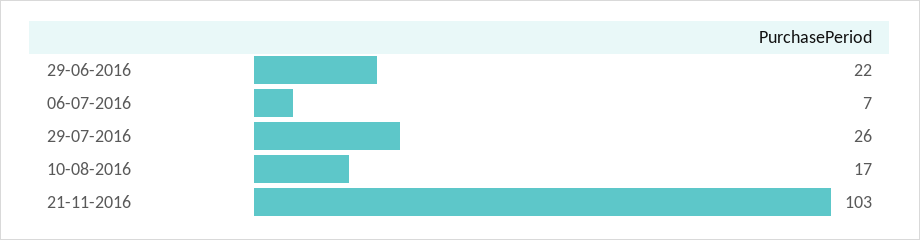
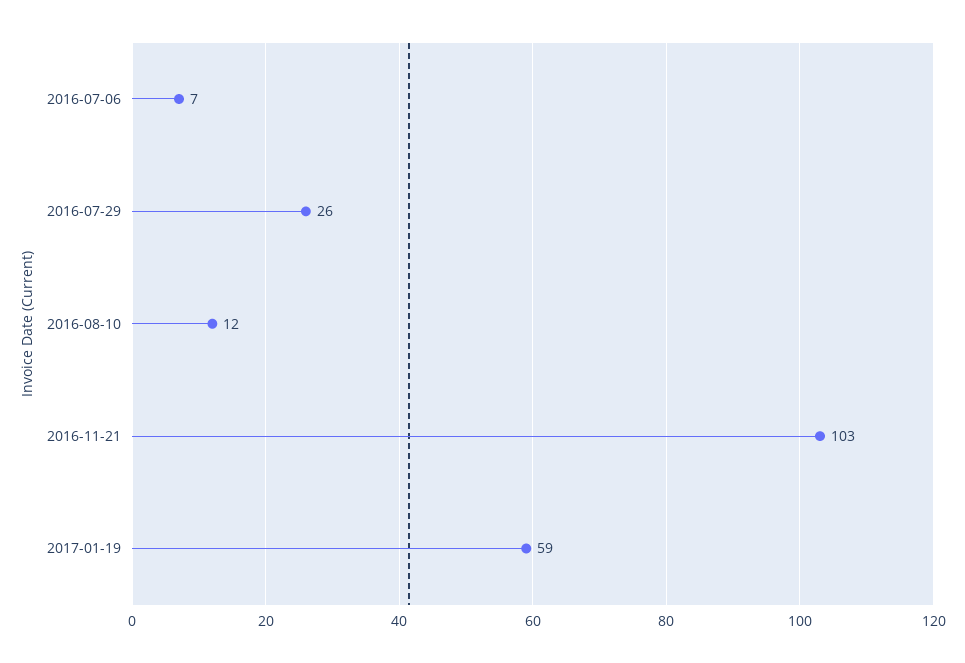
29-06-2016: 22 -> none
10-08-2016: 17 -> 12
2017-01-19: none -> 59

